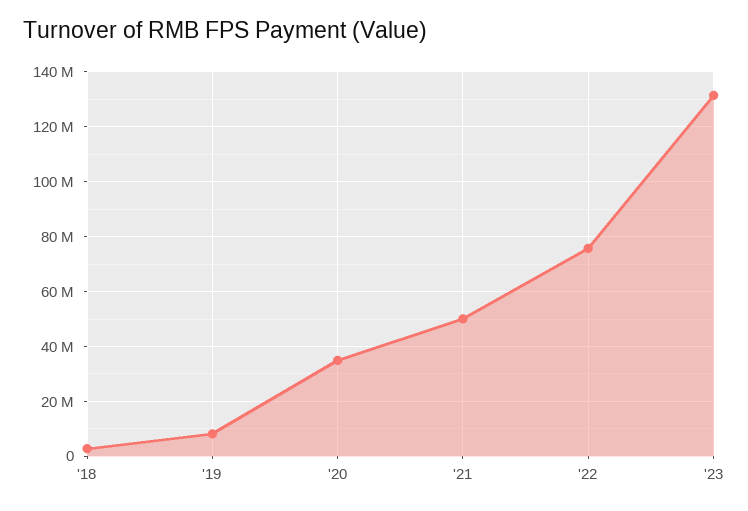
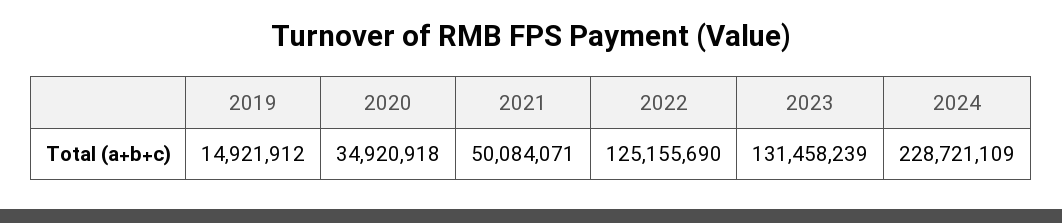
'18: 2500000 -> none
'19: 7500000 -> 14921912
'22: 75000000 -> 125155690
2024: none -> 228721109

